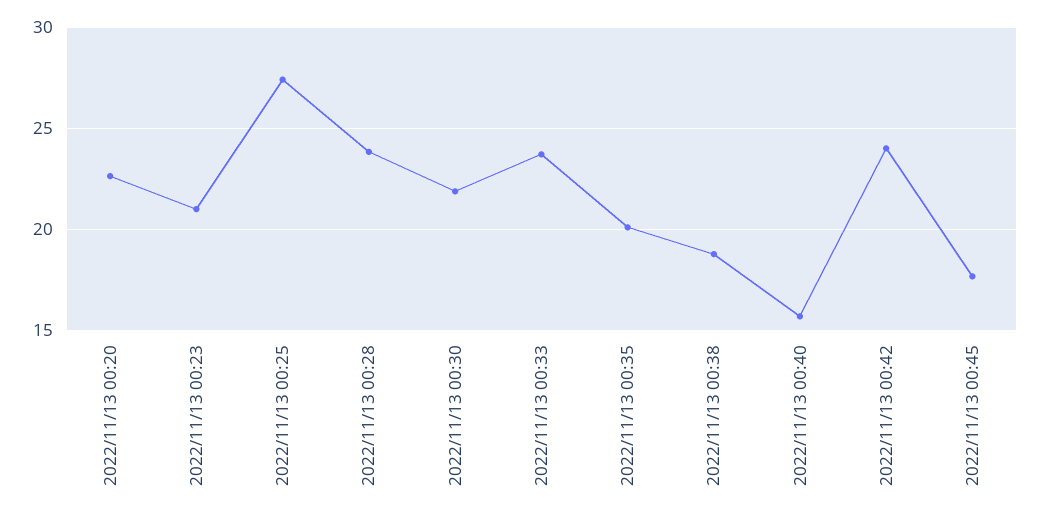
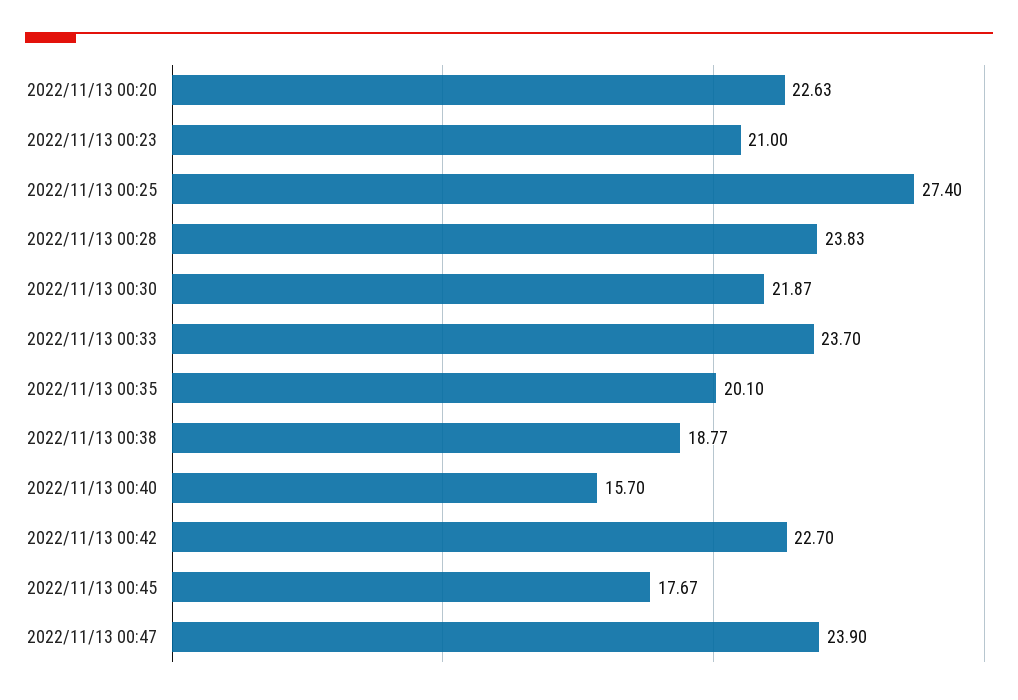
2022/11/13 00:42: 24 -> 22.7
2022/11/13 00:47: none -> 23.9

